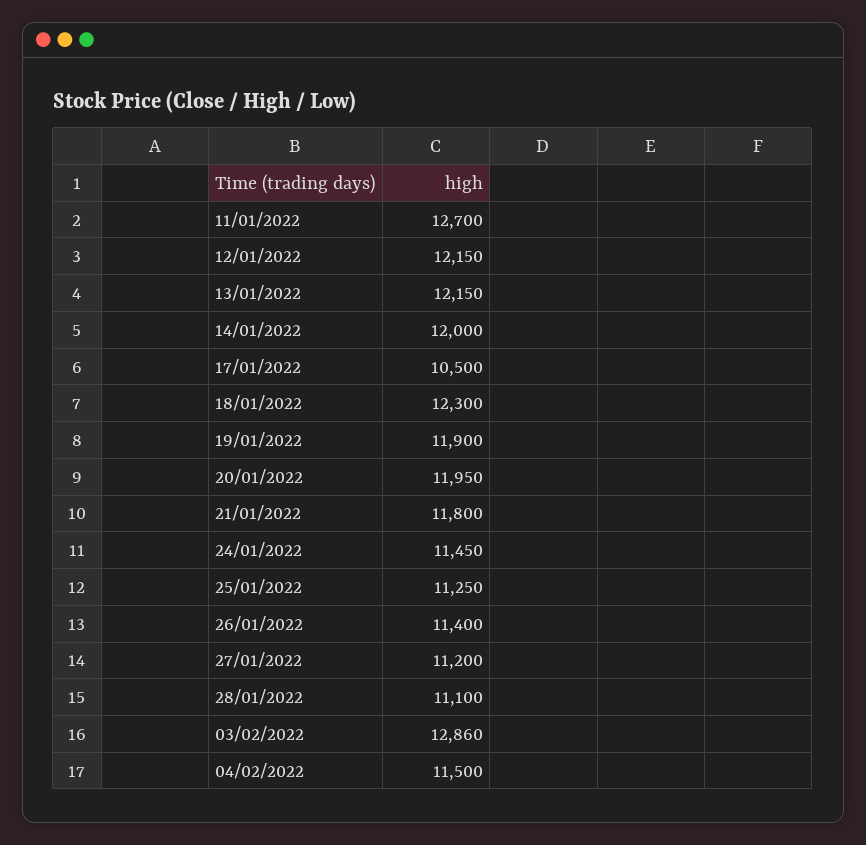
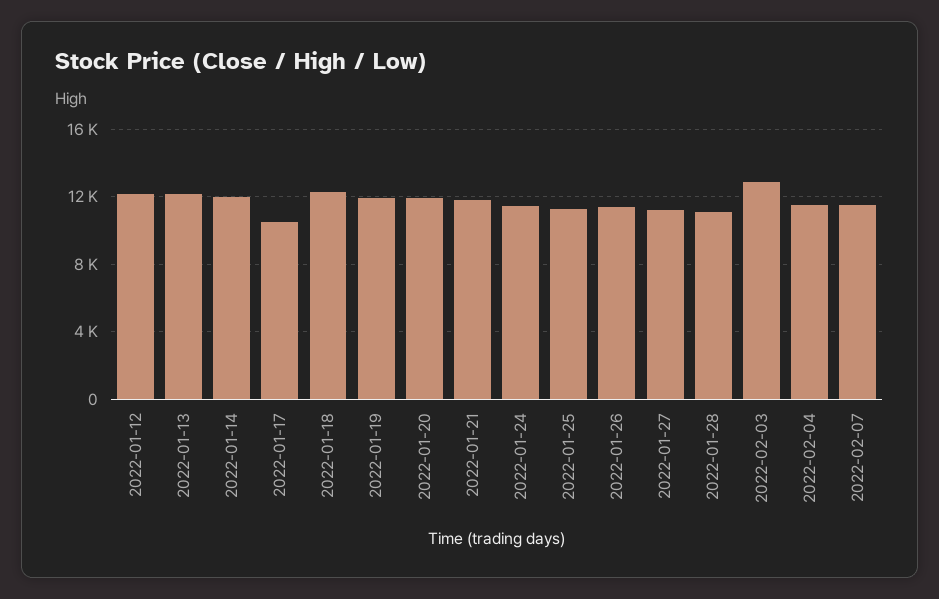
11/01/2022: 12700 -> none
2022-02-07: none -> 11500

